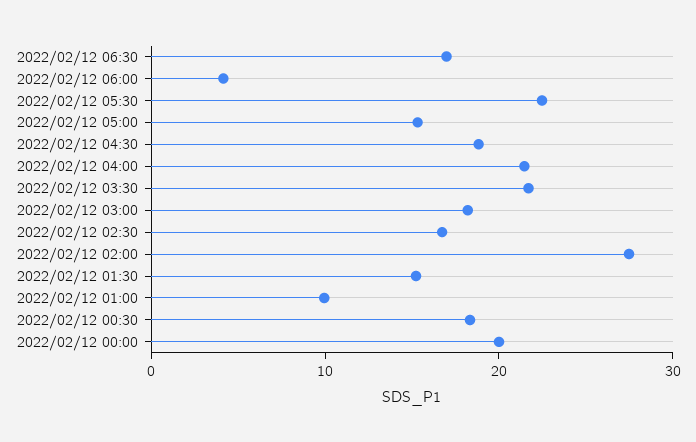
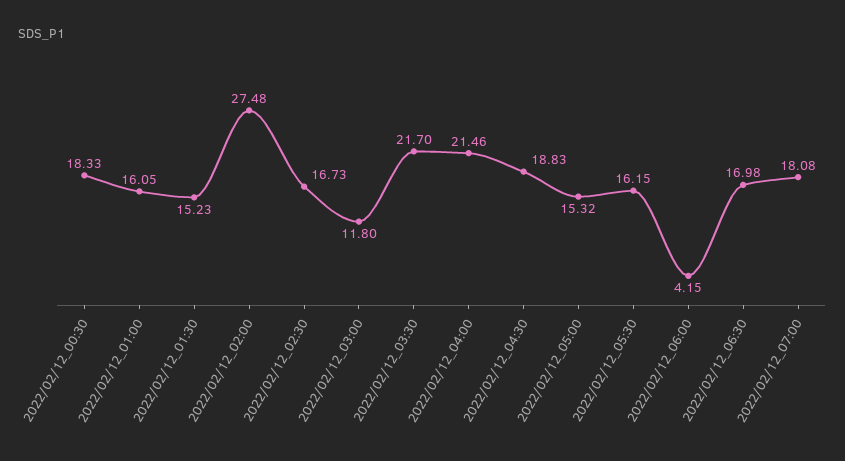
2022/02/12 05:30: 22 -> 16.15
2022/02/12 03:00: 18 -> 11.8
2022/02/12 01:00: 10 -> 16.05
2022/02/12 00:00: 20 -> none
2022/02/12_07:00: none -> 18.08

